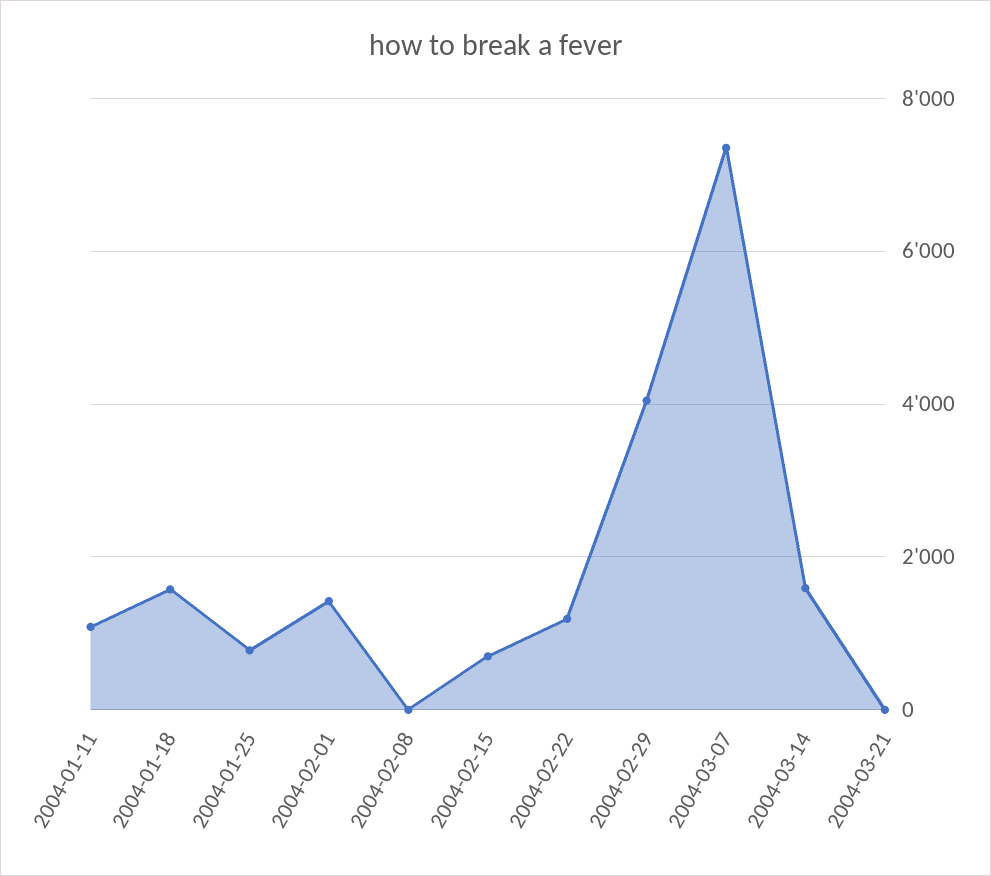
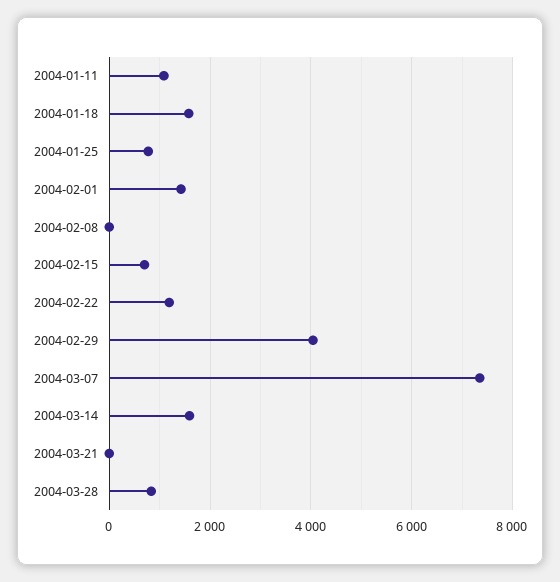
2004-03-28: none -> 800

